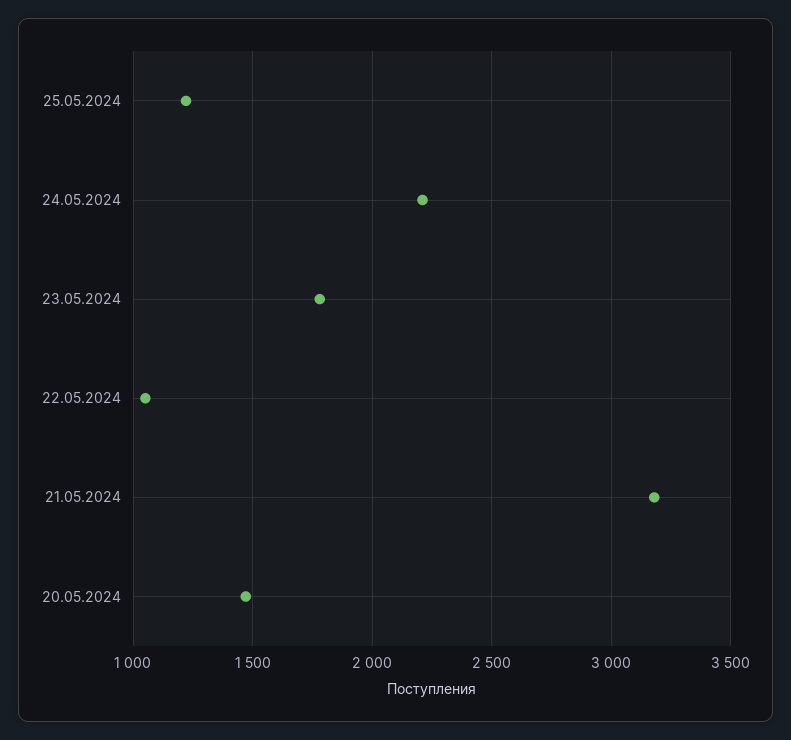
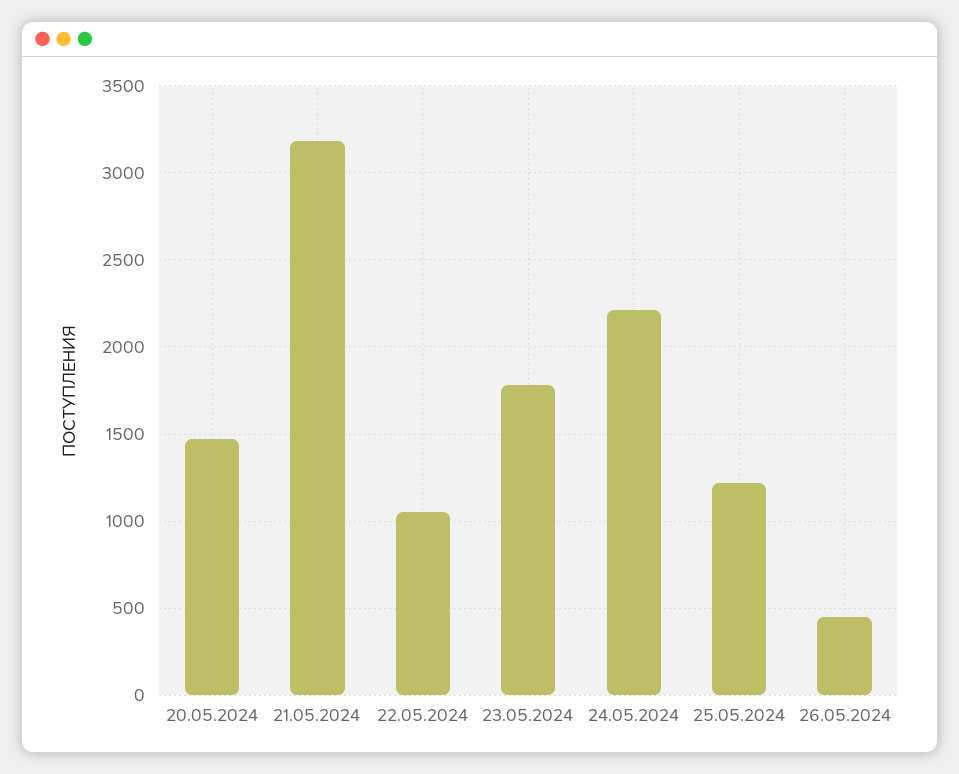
26.05.2024: none -> 450

